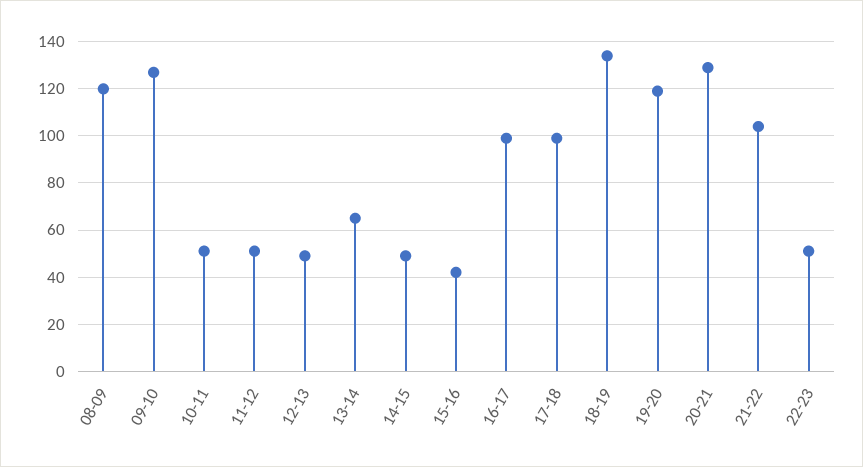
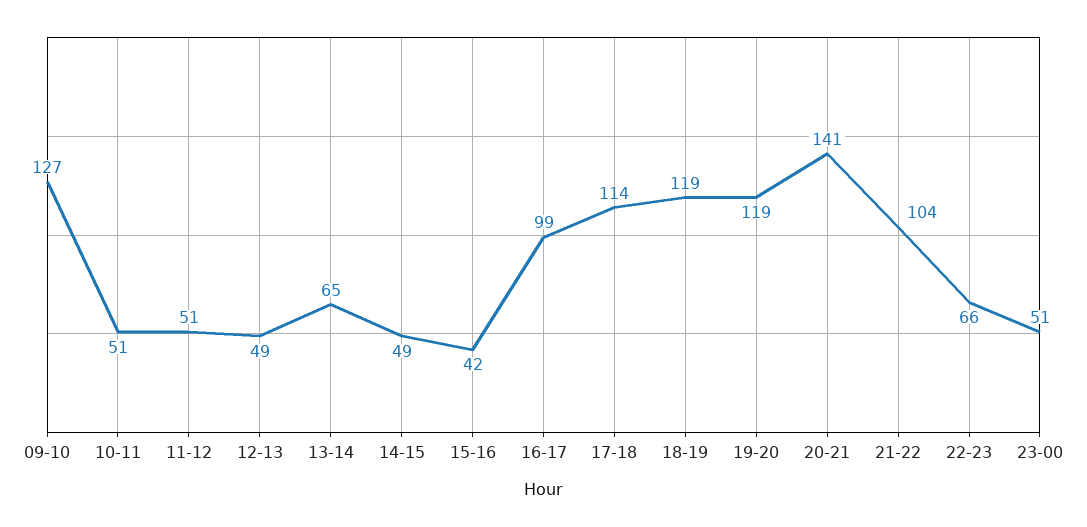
08-09: 120 -> none
17-18: 100 -> 114
18-19: 135 -> 119
20-21: 130 -> 141
22-23: 50 -> 66
23-00: none -> 51

